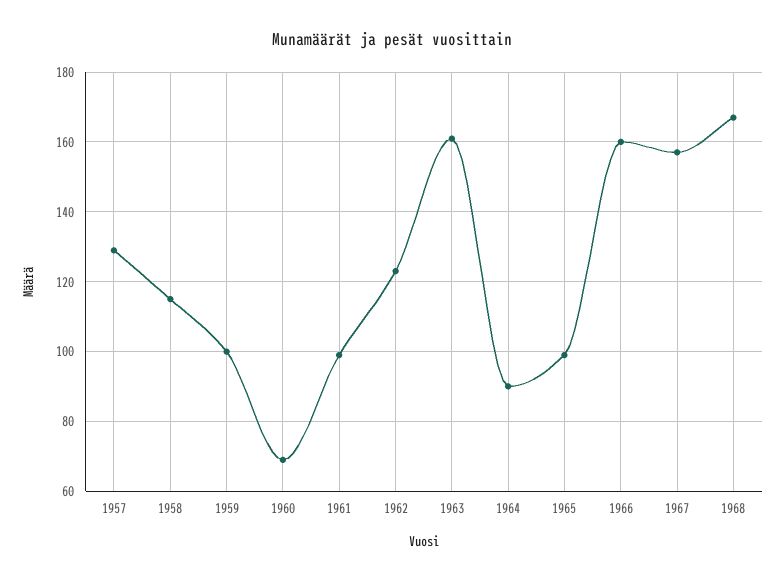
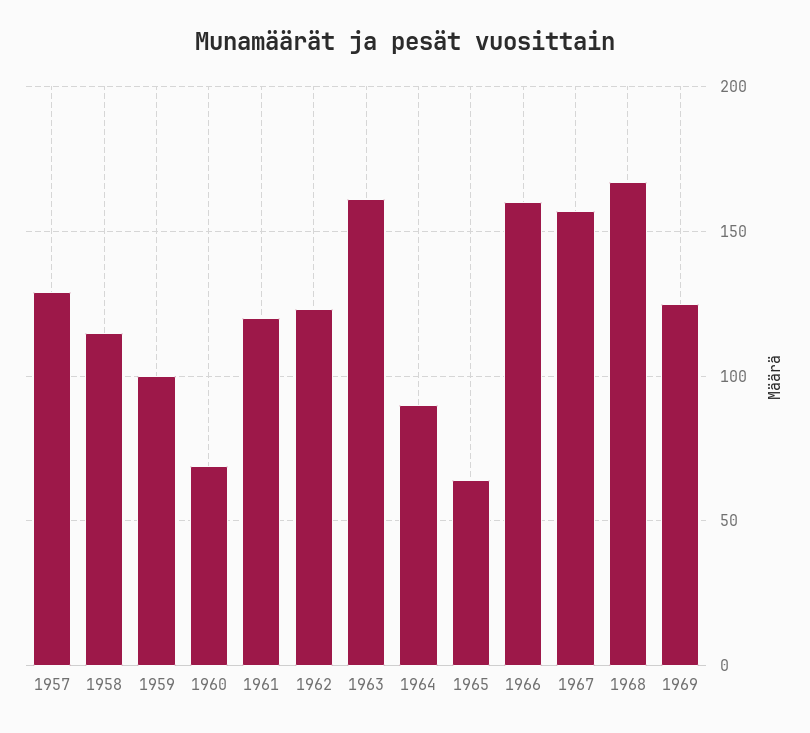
1961: 100 -> 120
1965: 100 -> 65
1969: none -> 125

